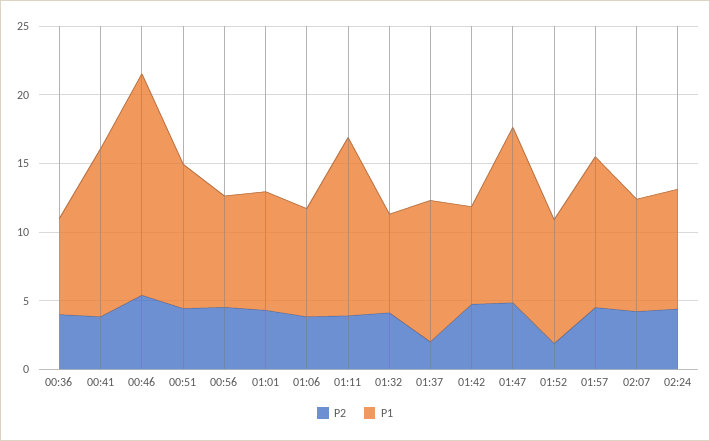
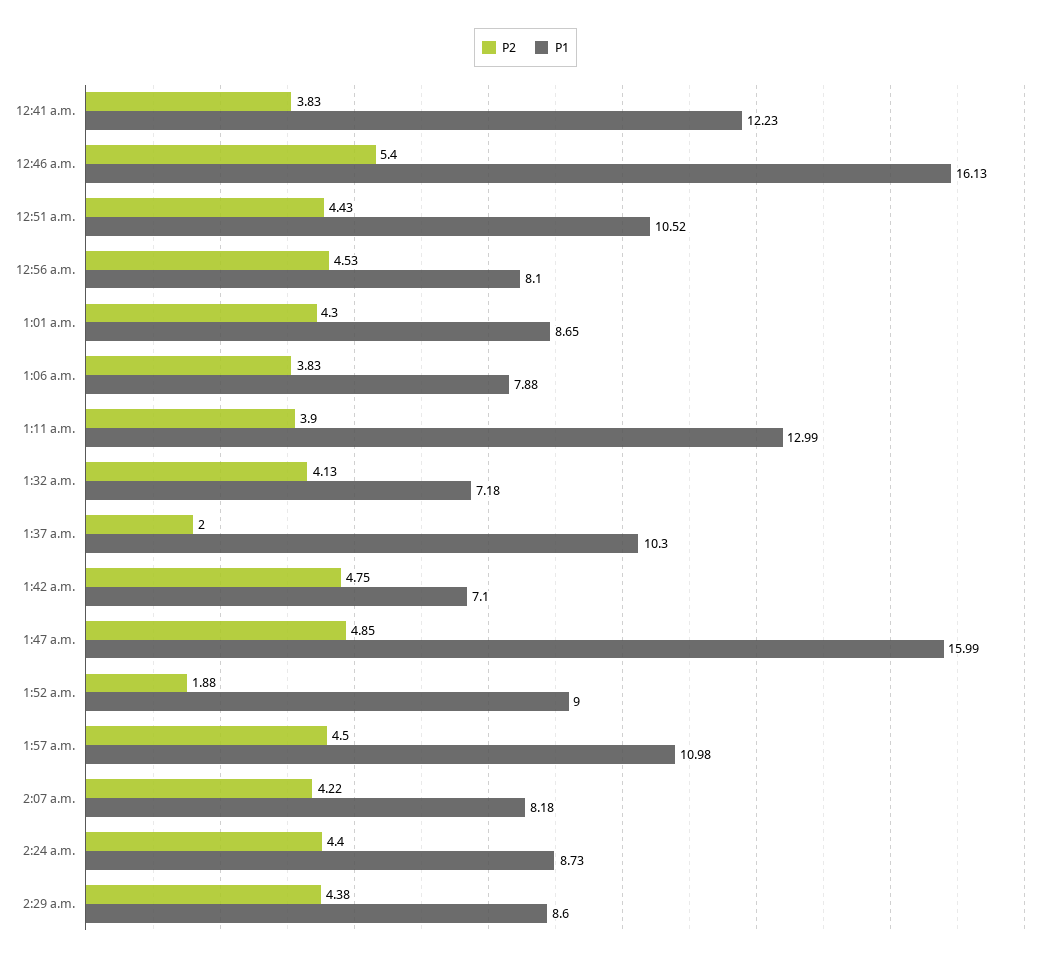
P2, 00:36: 4 -> none
P1, 00:36: 7 -> none
P1, 01:47: 13 -> 15.99
P2, 2:29 a.m.: none -> 4.38
P1, 2:29 a.m.: none -> 8.6

